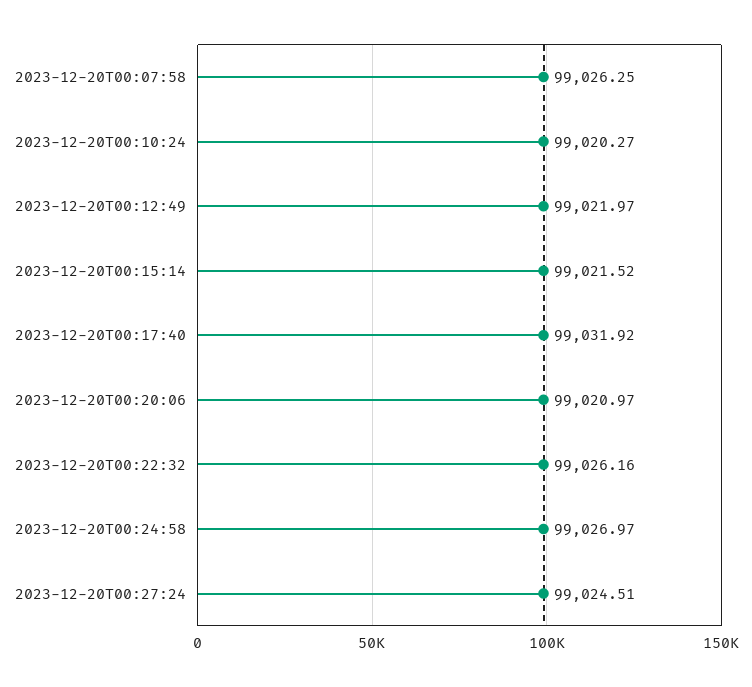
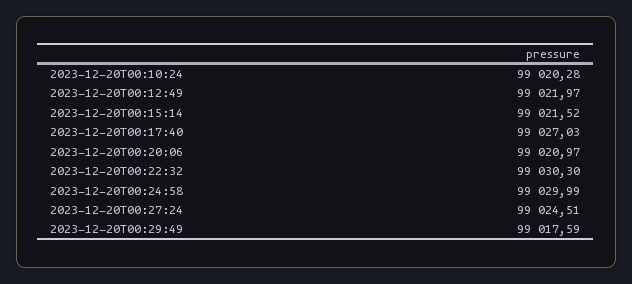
2023-12-20T00:07:58: 99026.25 -> none
2023-12-20T00:10:24: 99020.27 -> 99020.28
2023-12-20T00:17:40: 99031.92 -> 99027.03
2023-12-20T00:22:32: 99026.16 -> 99030.3
2023-12-20T00:24:58: 99026.97 -> 99029.99
2023-12-20T00:29:49: none -> 99017.59

